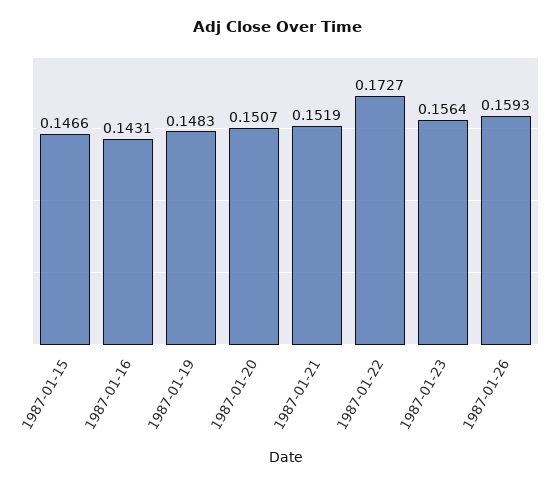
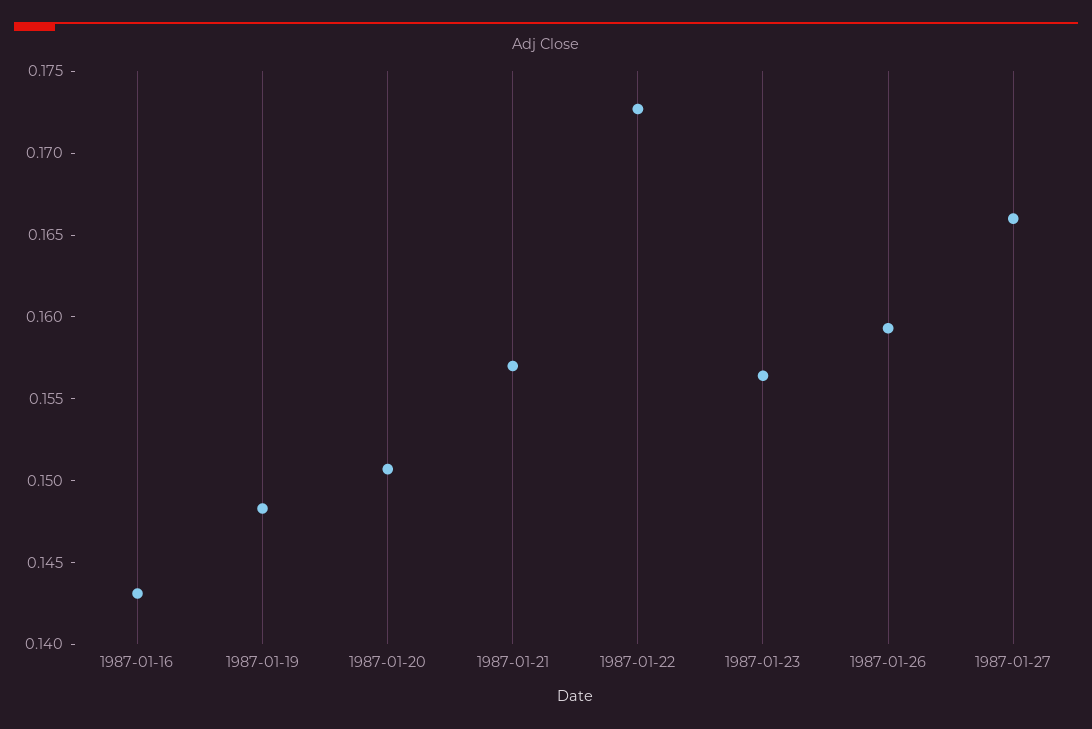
1987-01-15: 0.1466 -> none
1987-01-21: 0.1519 -> 0.157
1987-01-27: none -> 0.166

